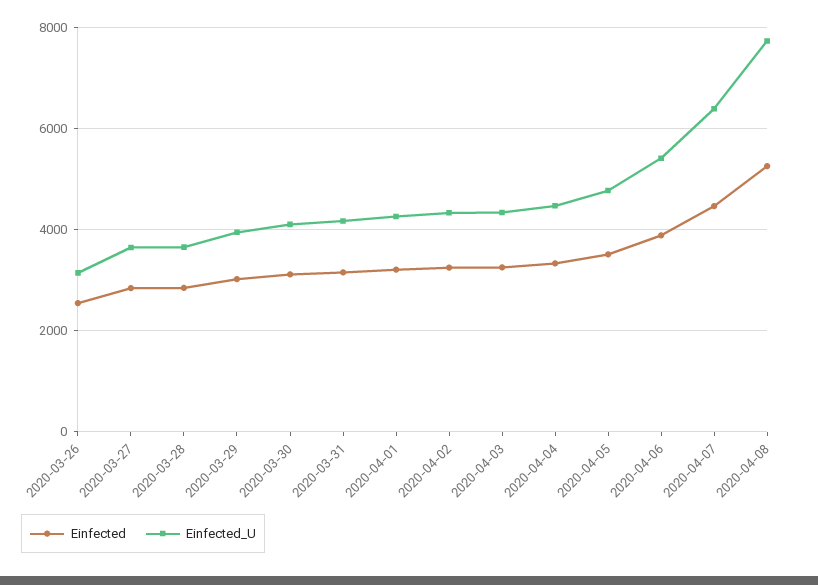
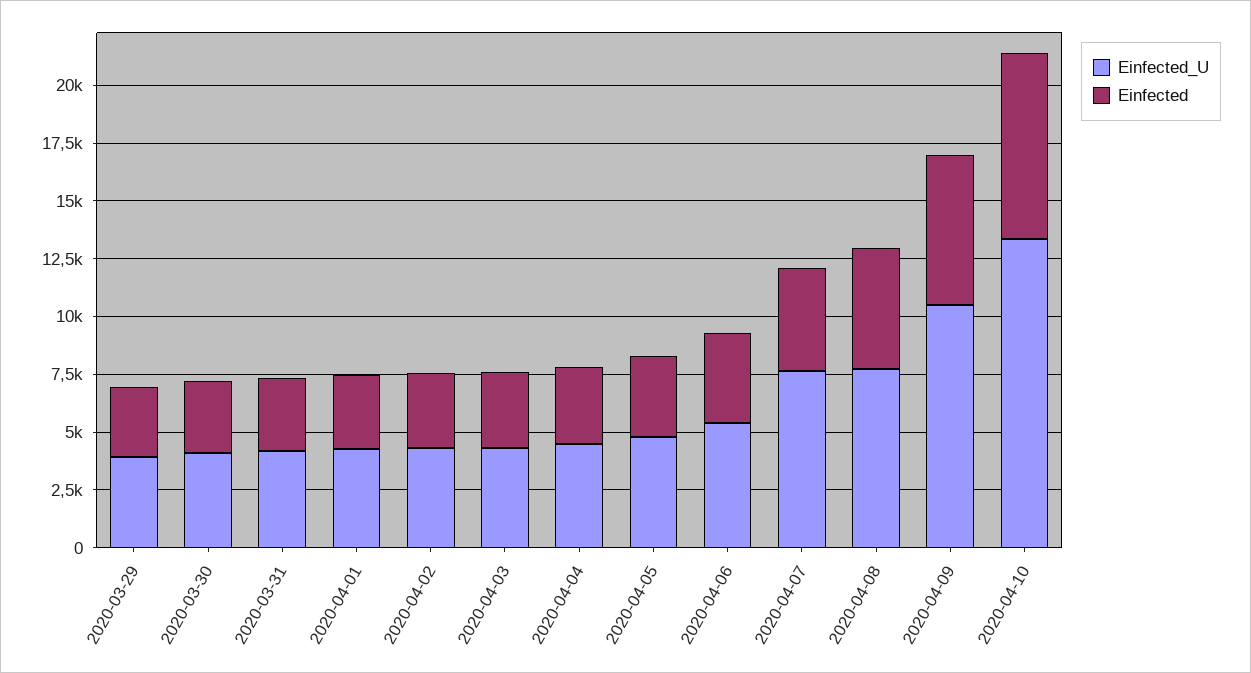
Einfected, 2020-03-26: 2600 -> none
Einfected_U, 2020-03-26: 3200 -> none
Einfected, 2020-03-27: 2800 -> none
Einfected_U, 2020-03-27: 3600 -> none
Einfected, 2020-03-28: 2800 -> none
Einfected_U, 2020-03-28: 3600 -> none
Einfected_U, 2020-04-07: 6400 -> 7500
Einfected_U, 2020-04-09: none -> 10500
Einfected, 2020-04-09: none -> 6500
Einfected_U, 2020-04-10: none -> 13500
Einfected, 2020-04-10: none -> 8000

